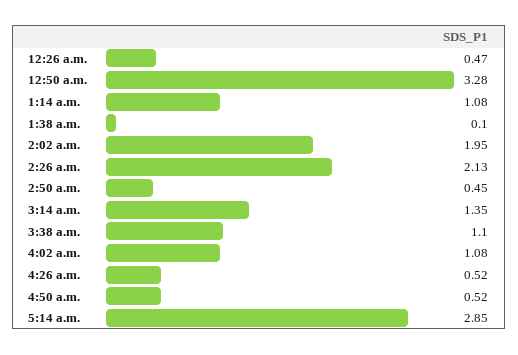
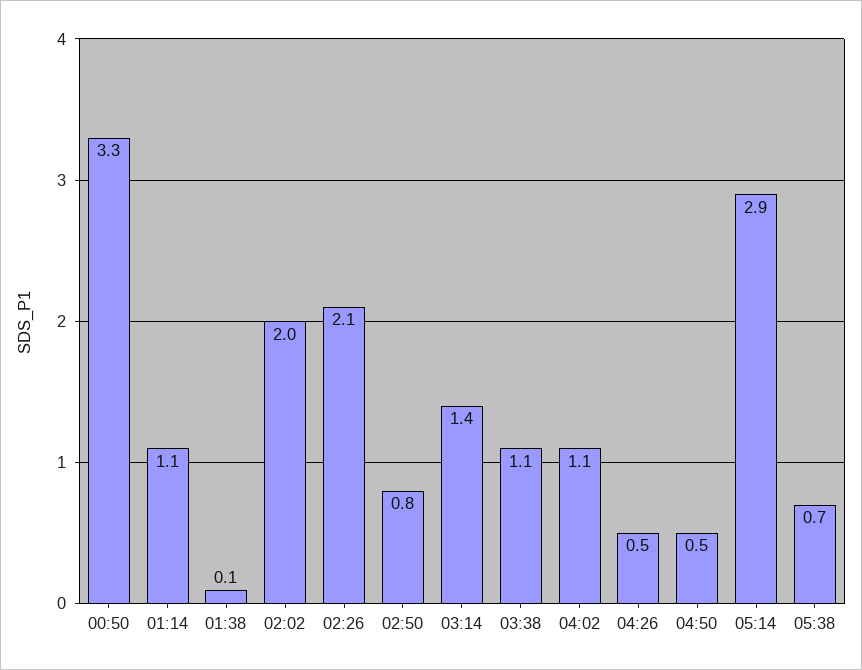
12:26 a.m.: 0.47 -> none
2:50 a.m.: 0.45 -> 0.8
05:38: none -> 0.7

